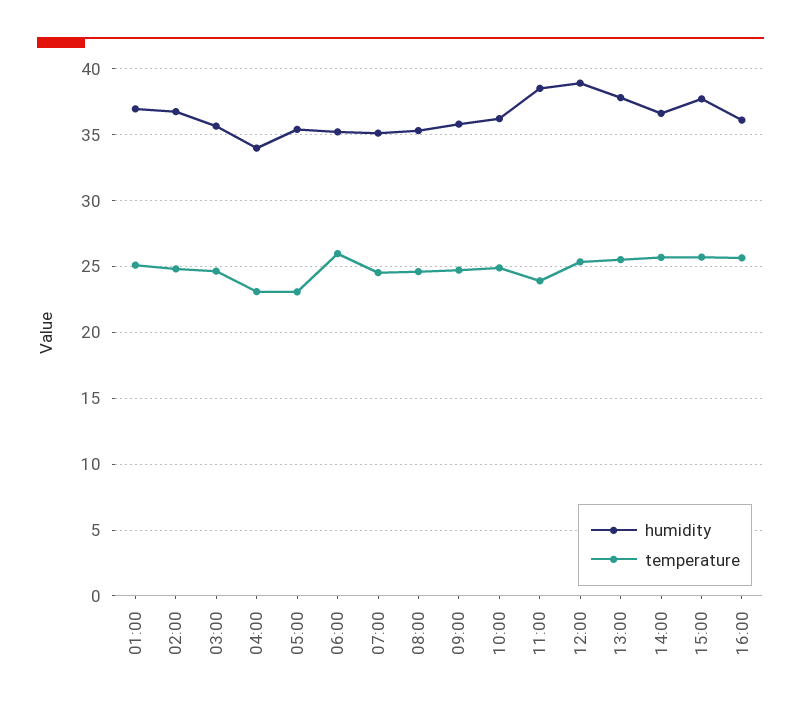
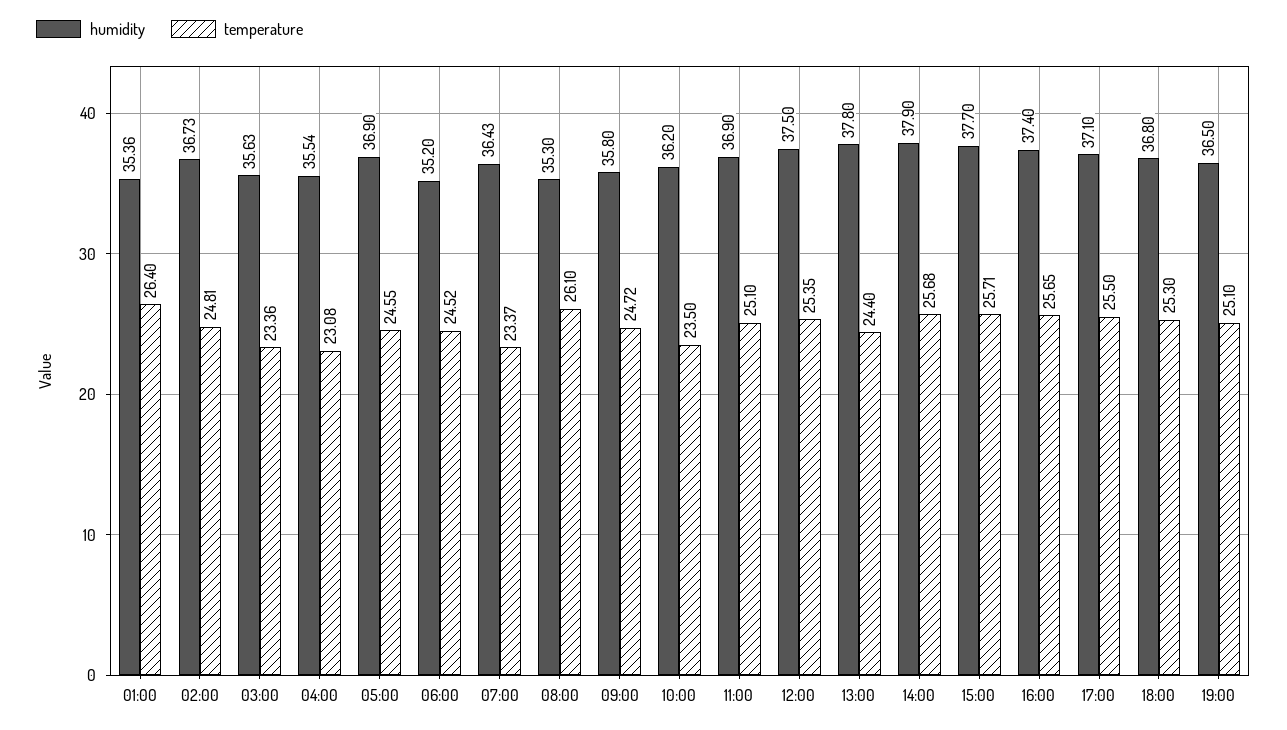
humidity, 01:00: 37 -> 35.36
temperature, 01:00: 25 -> 26.4
temperature, 03:00: 24.5 -> 23.36
humidity, 04:00: 34 -> 35.54
humidity, 05:00: 35.5 -> 36.9
temperature, 05:00: 23 -> 24.55
temperature, 06:00: 26 -> 24.52
humidity, 07:00: 35 -> 36.43
temperature, 07:00: 24.5 -> 23.37
temperature, 08:00: 24.5 -> 26.1
temperature, 10:00: 25 -> 23.5
humidity, 11:00: 38.5 -> 36.9
temperature, 11:00: 24 -> 25.1
humidity, 12:00: 39 -> 37.5
temperature, 13:00: 25.5 -> 24.4
humidity, 14:00: 36.5 -> 37.9
humidity, 16:00: 36 -> 37.4
humidity, 17:00: none -> 37.1
temperature, 17:00: none -> 25.5
humidity, 18:00: none -> 36.8
temperature, 18:00: none -> 25.3
humidity, 19:00: none -> 36.5
temperature, 19:00: none -> 25.1

